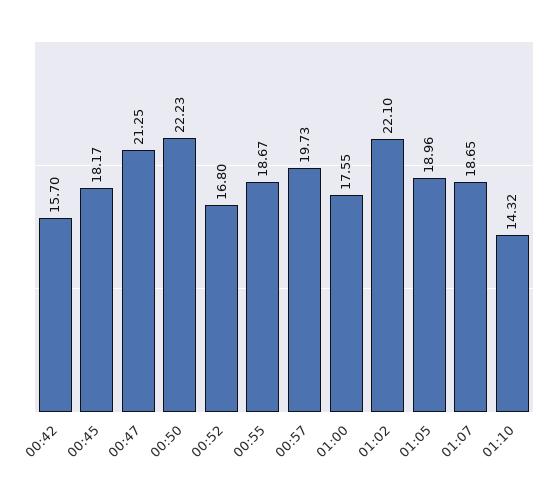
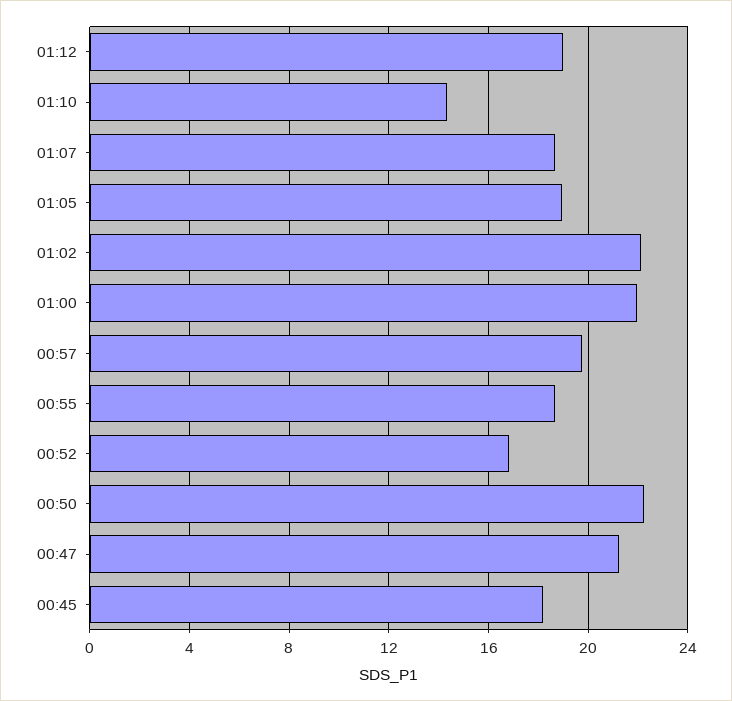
00:42: 15.7 -> none
01:00: 17.55 -> 22
01:12: none -> 19

